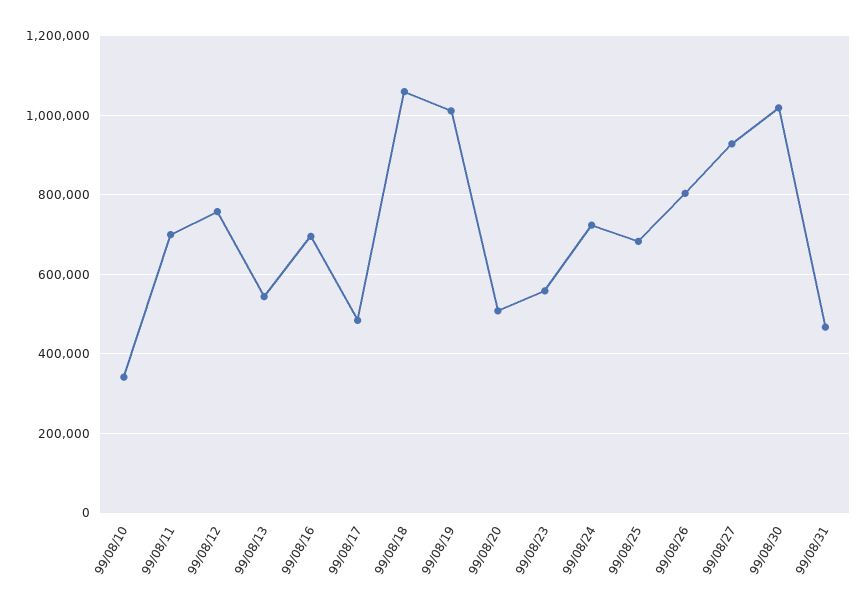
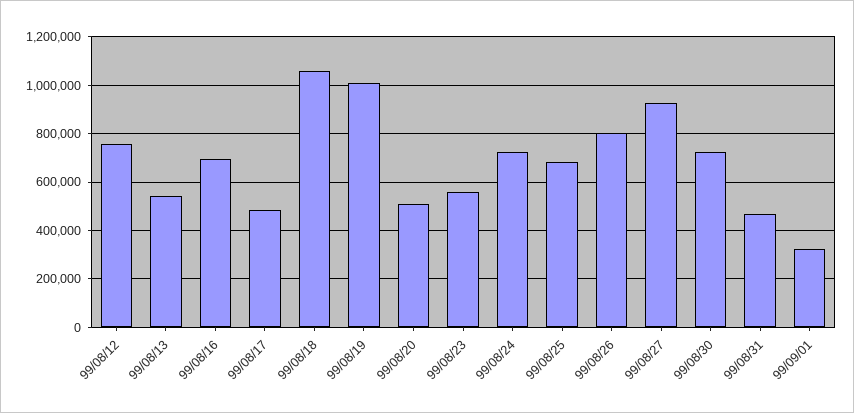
99/08/10: 340000 -> none
99/08/11: 700000 -> none
99/08/30: 1020000 -> 725000
99/09/01: none -> 325000

